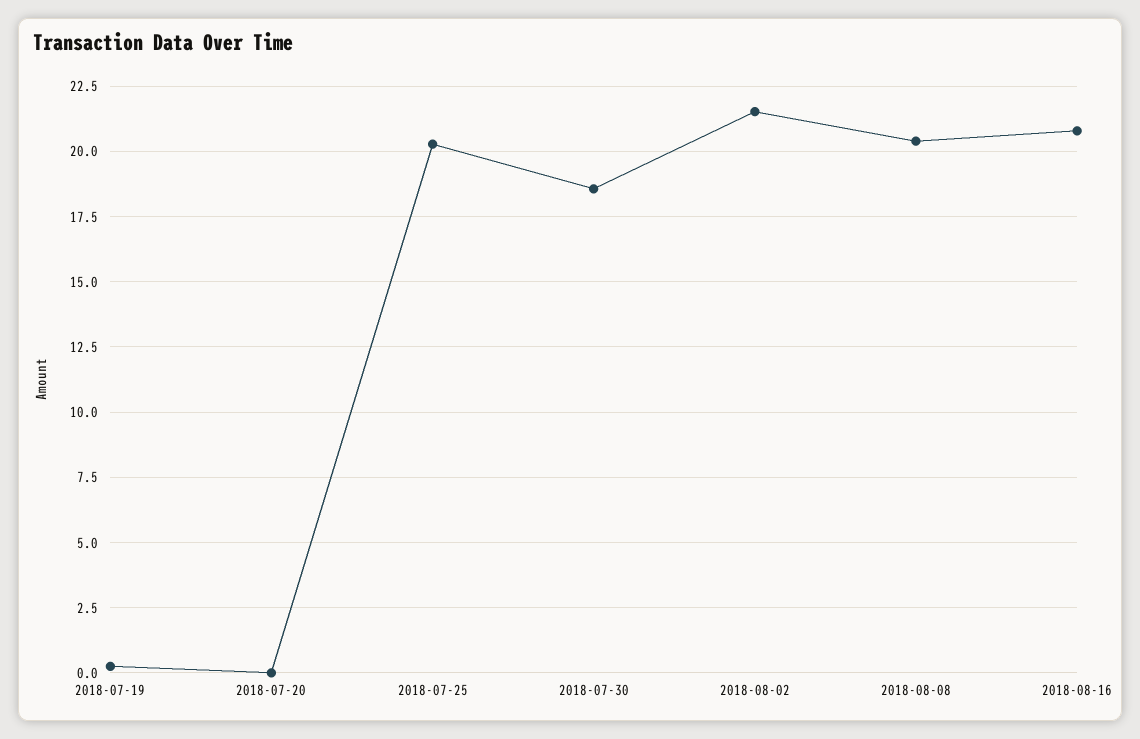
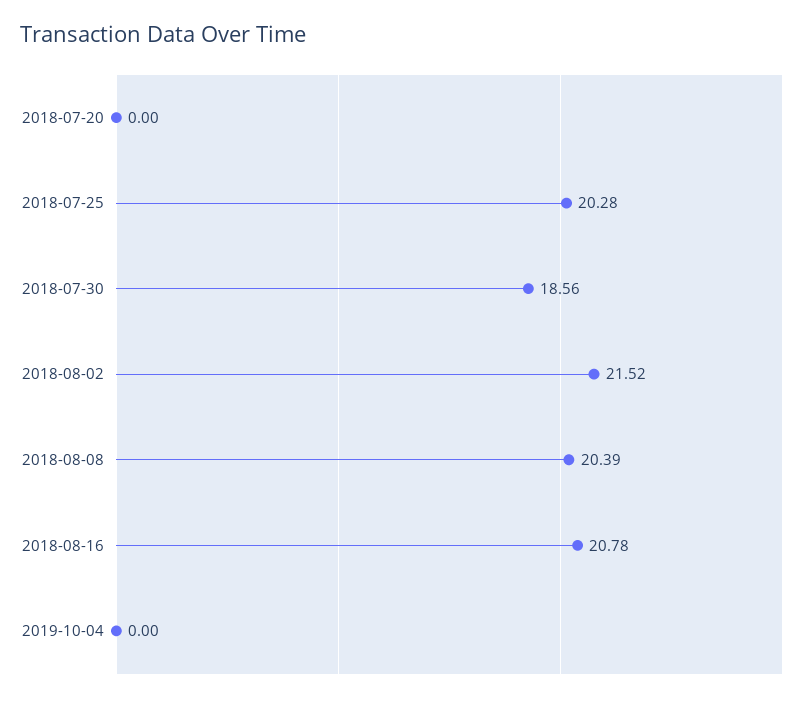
2018-07-19: 0.25 -> none
2019-10-04: none -> 0

